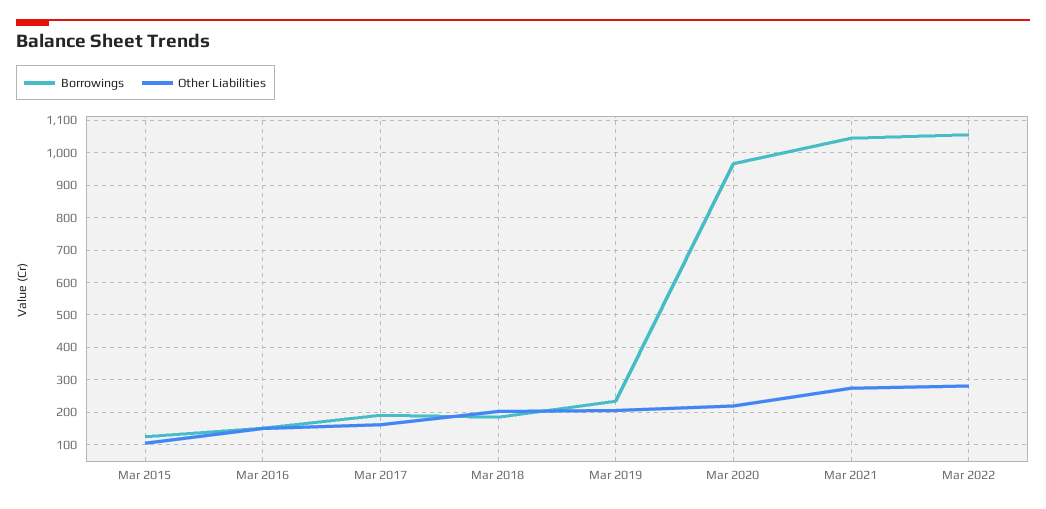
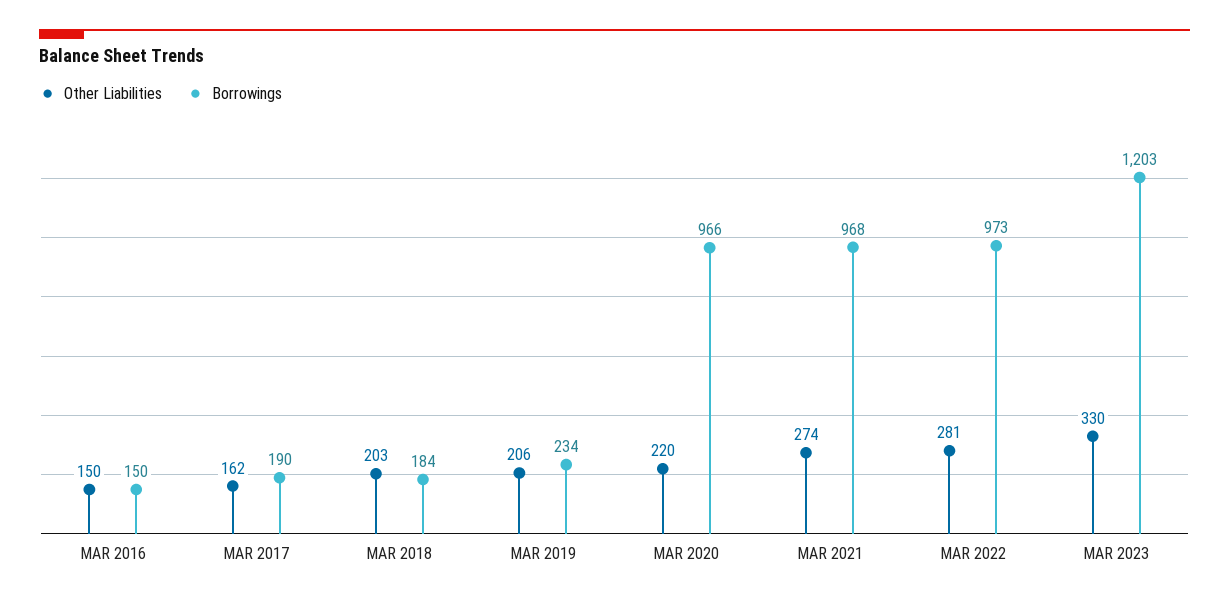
Borrowings, Mar 2015: 120 -> none
Other Liabilities, Mar 2015: 100 -> none
Borrowings, Mar 2021: 1040 -> 968
Borrowings, Mar 2022: 1060 -> 973
Other Liabilities, MAR 2023: none -> 330
Borrowings, MAR 2023: none -> 1203

